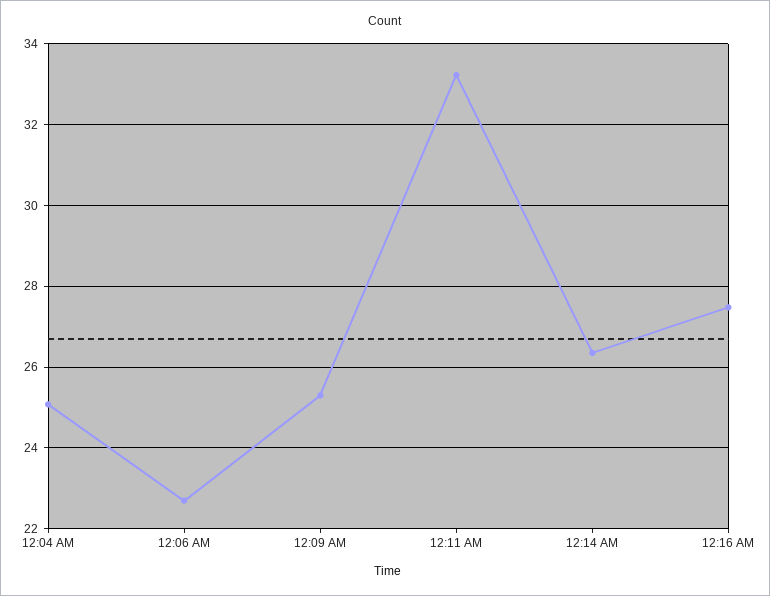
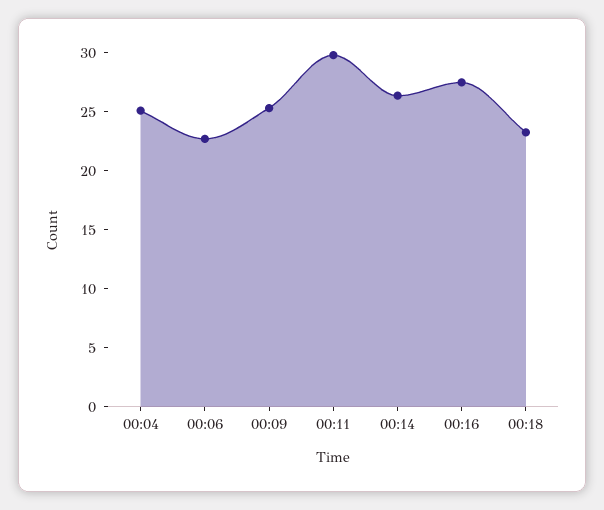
12:11 AM: 33.2 -> 30
00:18: none -> 23

